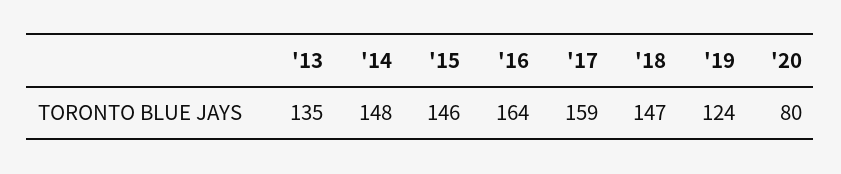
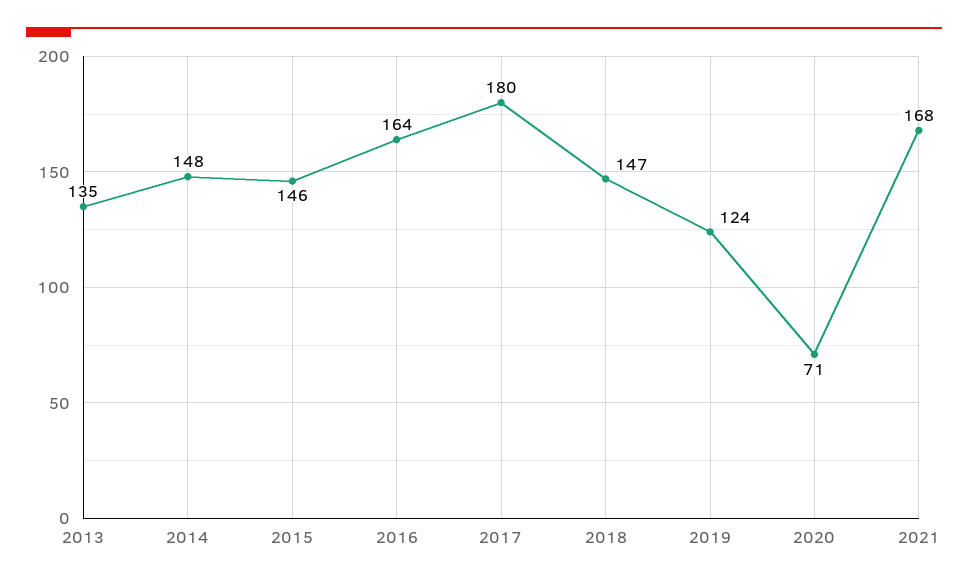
'17: 159 -> 180
'20: 80 -> 71
2021: none -> 168

